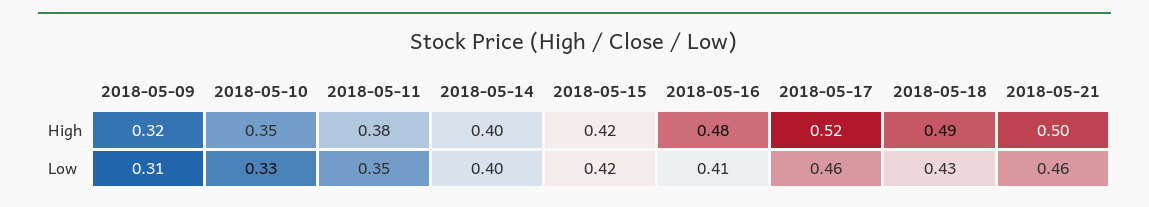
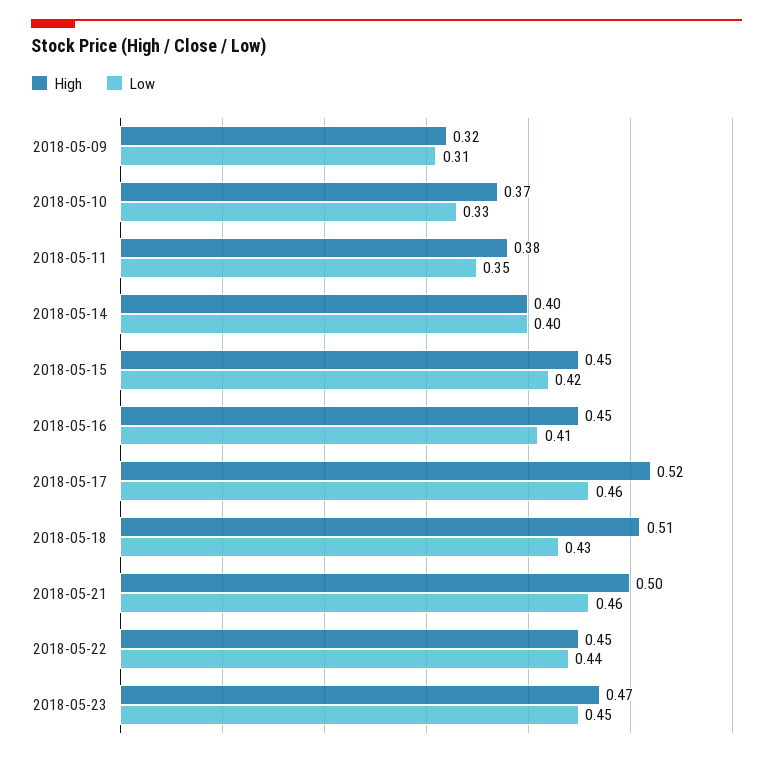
High, 2018-05-10: 0.35 -> 0.37
High, 2018-05-15: 0.42 -> 0.45
High, 2018-05-16: 0.48 -> 0.45
High, 2018-05-18: 0.49 -> 0.51
High, 2018-05-22: none -> 0.45
Low, 2018-05-22: none -> 0.44
High, 2018-05-23: none -> 0.47
Low, 2018-05-23: none -> 0.45

